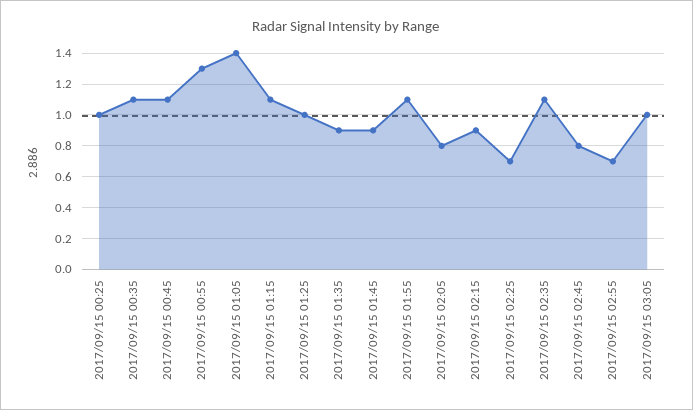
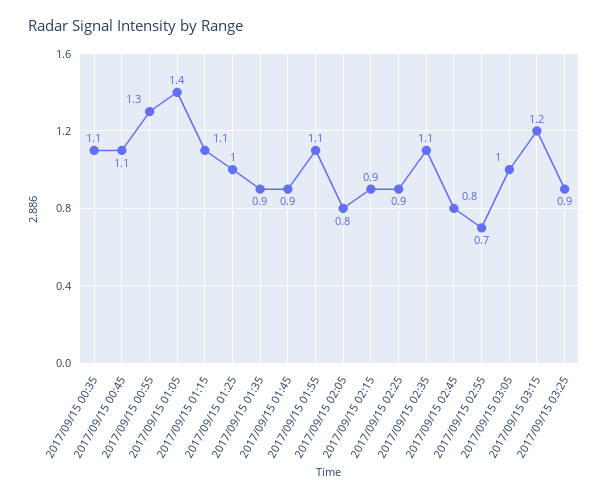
2017/09/15 00:25: 1 -> none
2017/09/15 02:25: 0.7 -> 0.9
2017/09/15 03:15: none -> 1.2
2017/09/15 03:25: none -> 0.9

